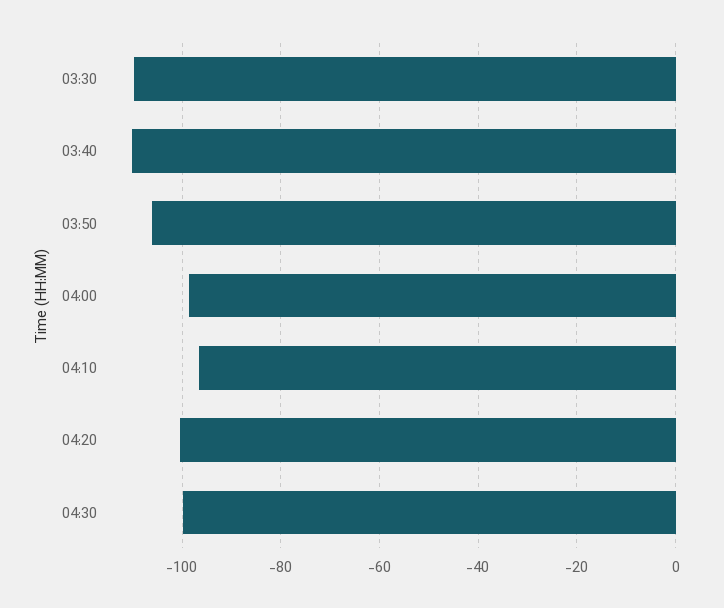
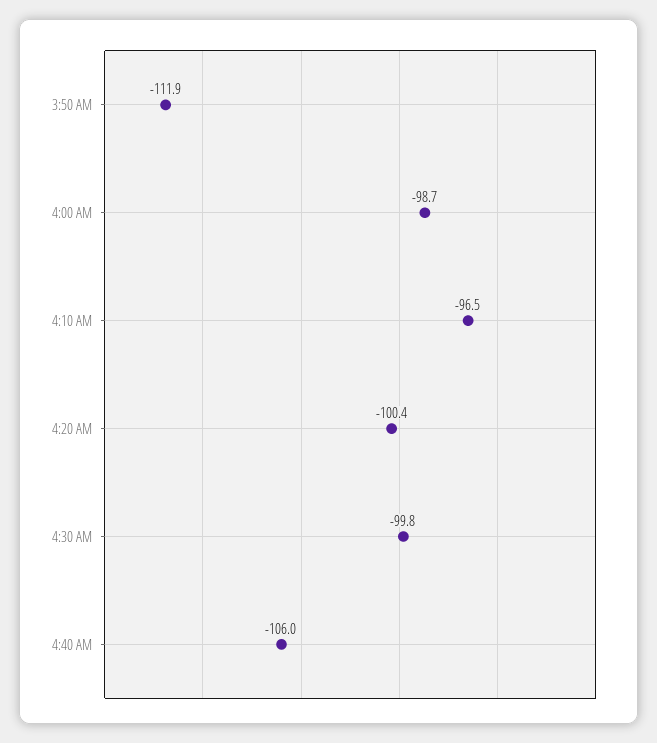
03:30: -110 -> none
03:40: -110 -> none
03:50: -106 -> -111.9
4:40 AM: none -> -106

